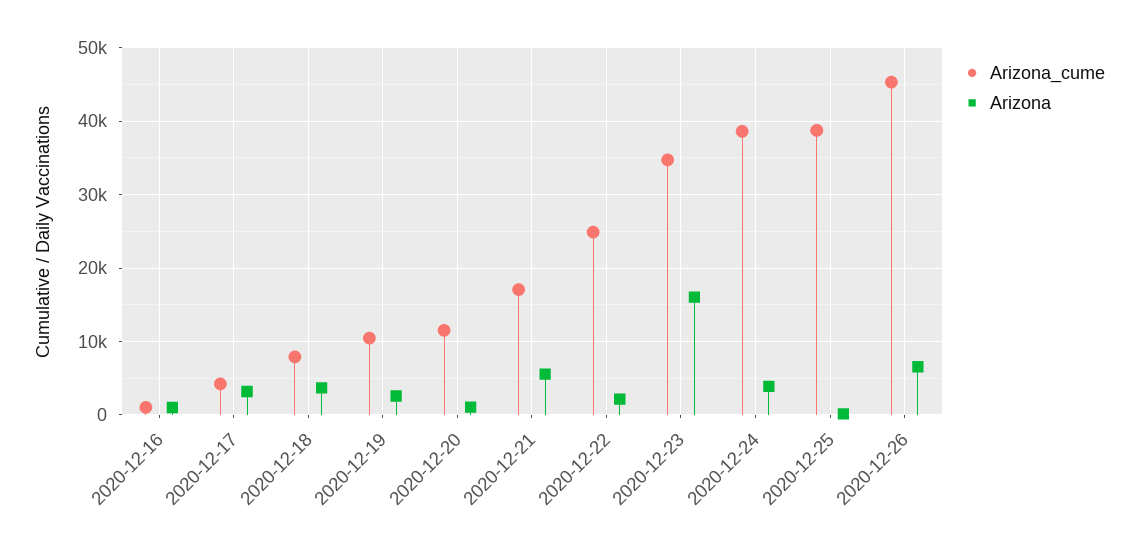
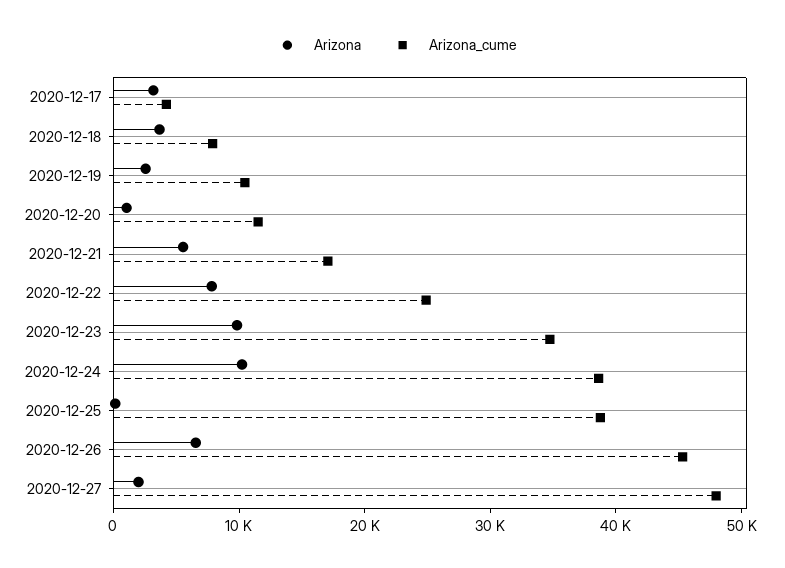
Arizona_cume, 2020-12-16: 1000 -> none
Arizona, 2020-12-16: 1000 -> none
Arizona, 2020-12-22: 2000 -> 8000
Arizona, 2020-12-23: 16000 -> 10000
Arizona, 2020-12-24: 4000 -> 10000
Arizona, 2020-12-27: none -> 2000
Arizona_cume, 2020-12-27: none -> 48000

